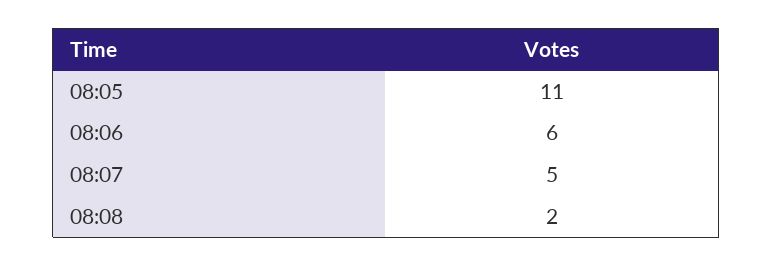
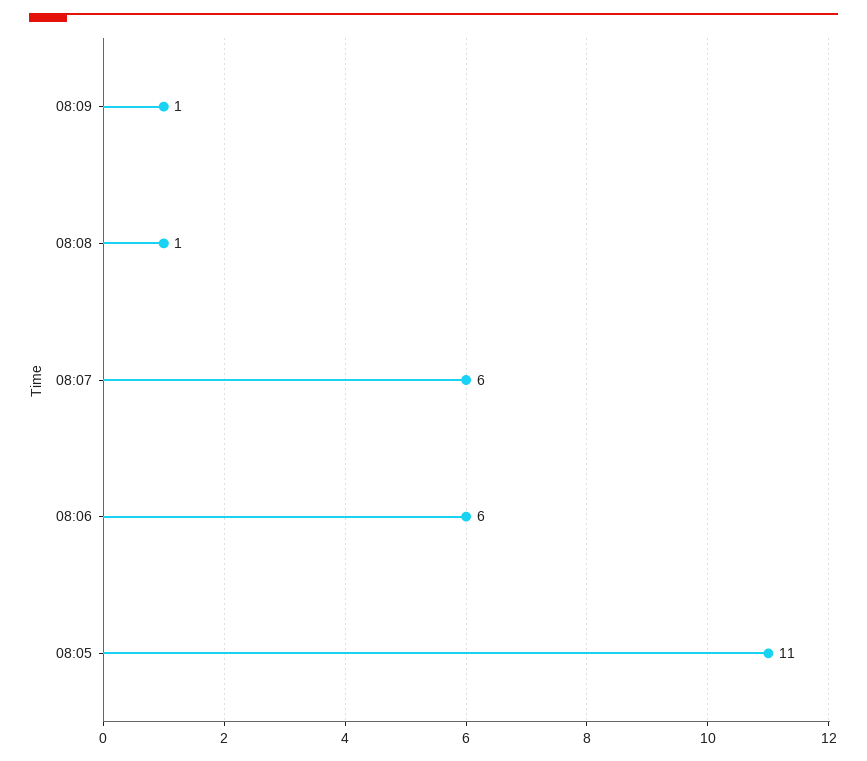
08:07: 5 -> 6
08:08: 2 -> 1
08:09: none -> 1

